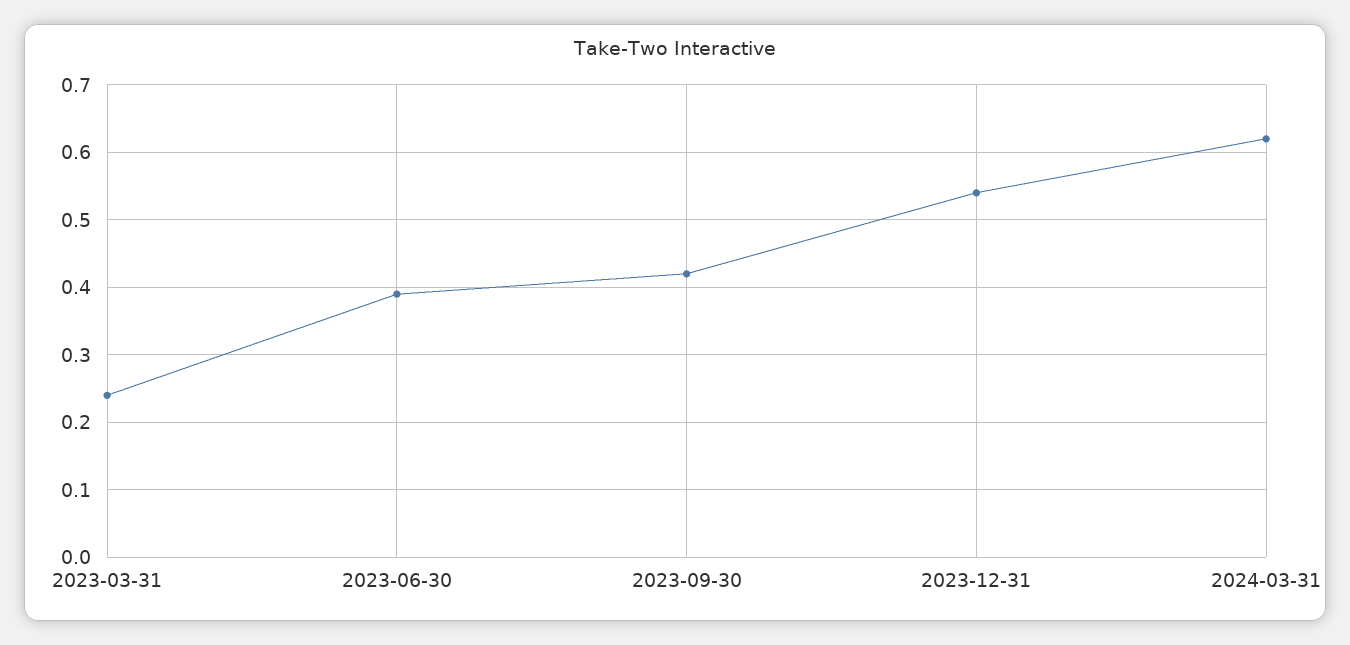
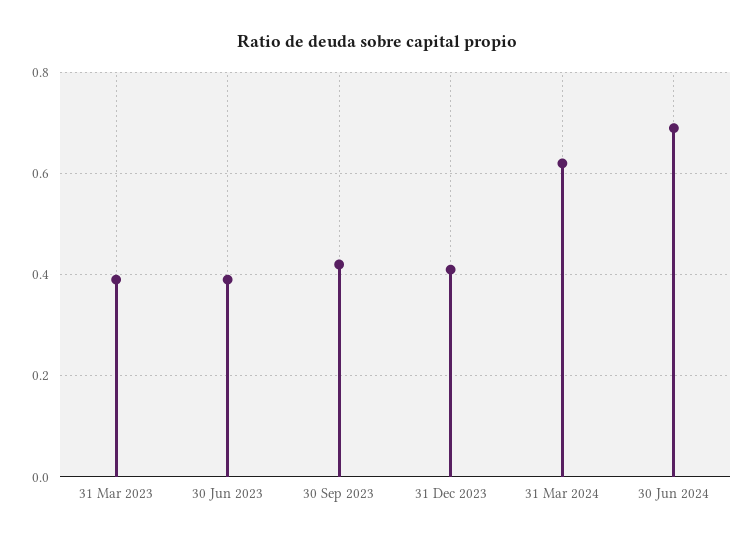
2023-03-31: 0.24 -> 0.4
2023-12-31: 0.54 -> 0.4
30 Jun 2024: none -> 0.7

